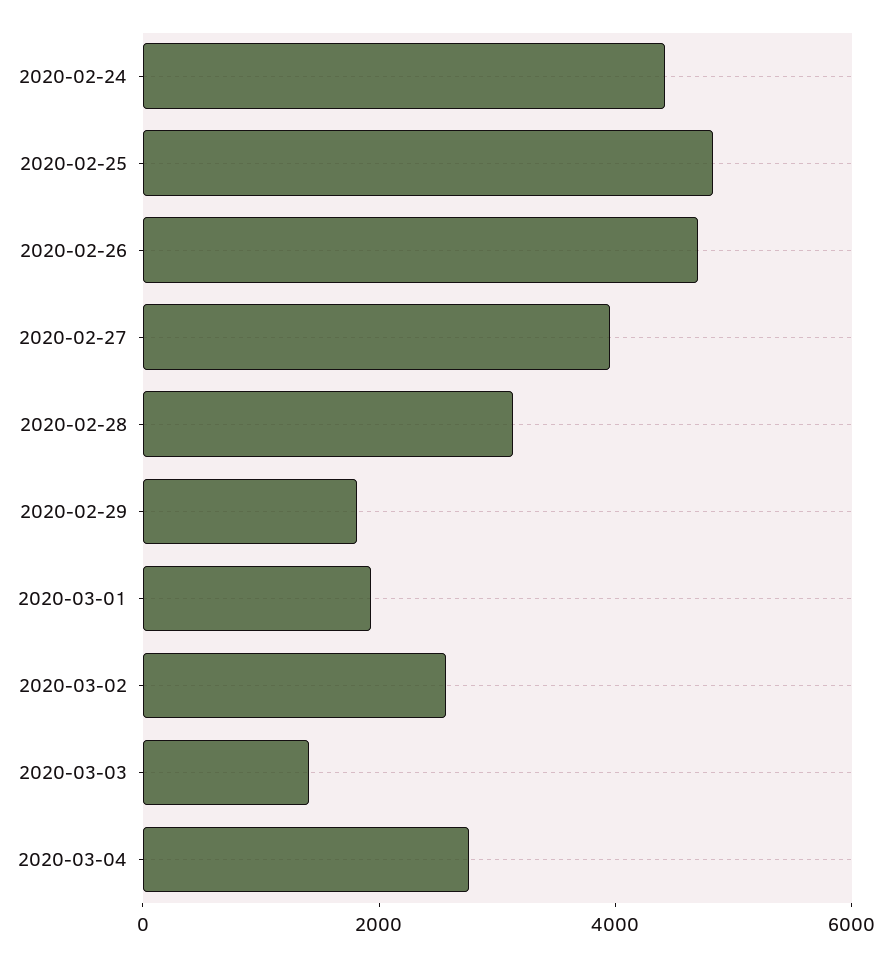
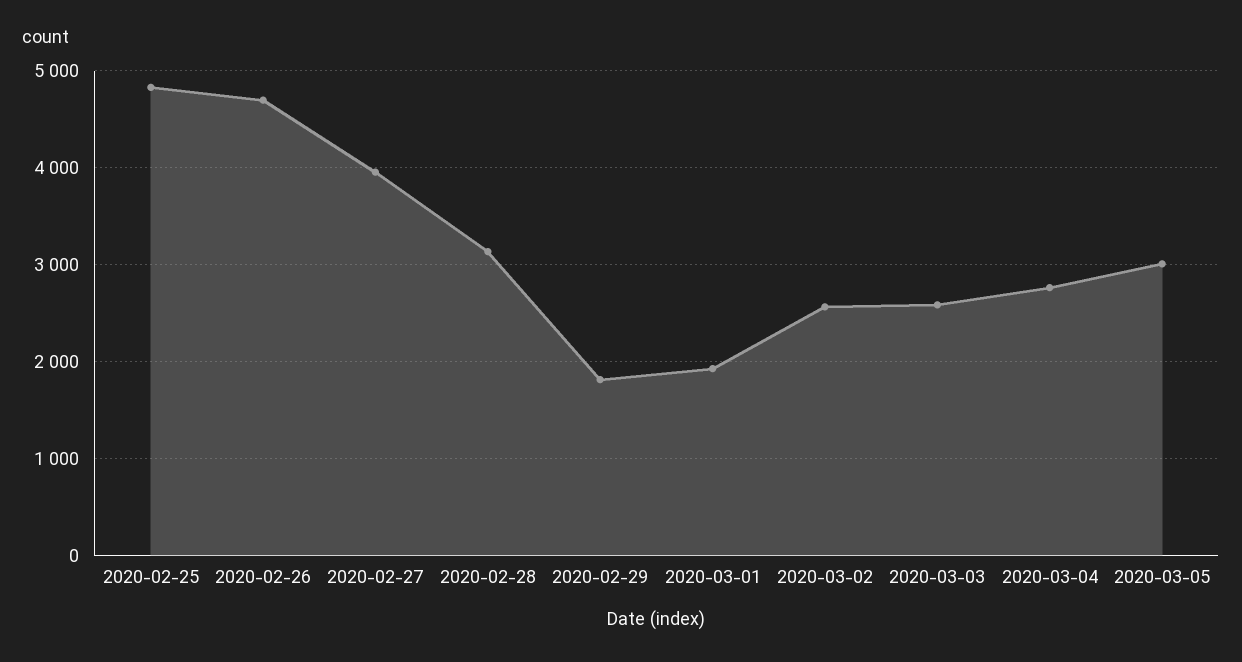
2020-02-24: 4500 -> none
2020-03-03: 1500 -> 2600
2020-03-05: none -> 3000

